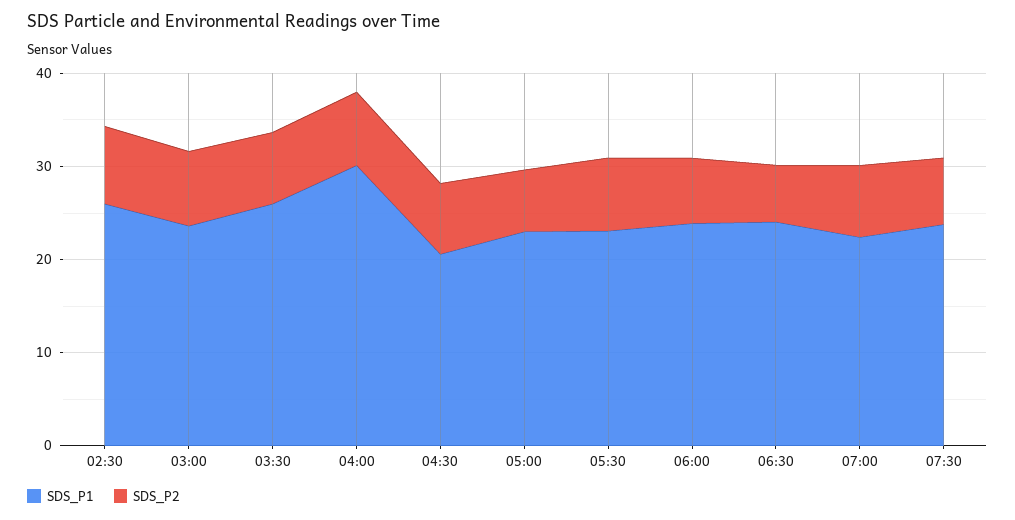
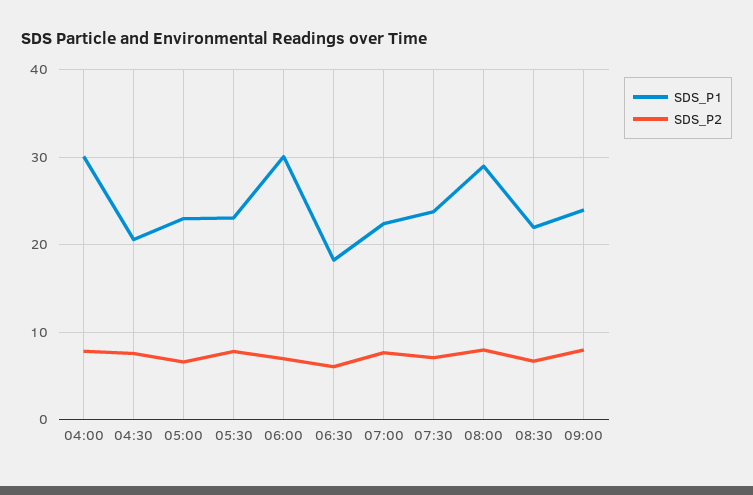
SDS_P1, 02:30: 26 -> none
SDS_P2, 02:30: 8 -> none
SDS_P1, 03:00: 24 -> none
SDS_P2, 03:00: 8 -> none
SDS_P1, 03:30: 26 -> none
SDS_P2, 03:30: 8 -> none
SDS_P1, 06:00: 24 -> 30
SDS_P1, 06:30: 24 -> 18
SDS_P1, 08:00: none -> 29
SDS_P2, 08:00: none -> 8
SDS_P1, 08:30: none -> 22
SDS_P2, 08:30: none -> 7
SDS_P1, 09:00: none -> 24
SDS_P2, 09:00: none -> 8

